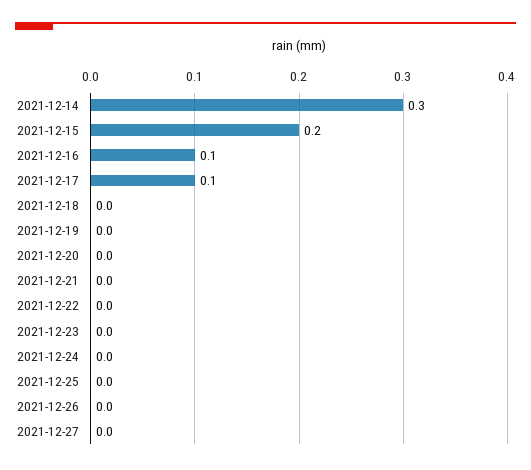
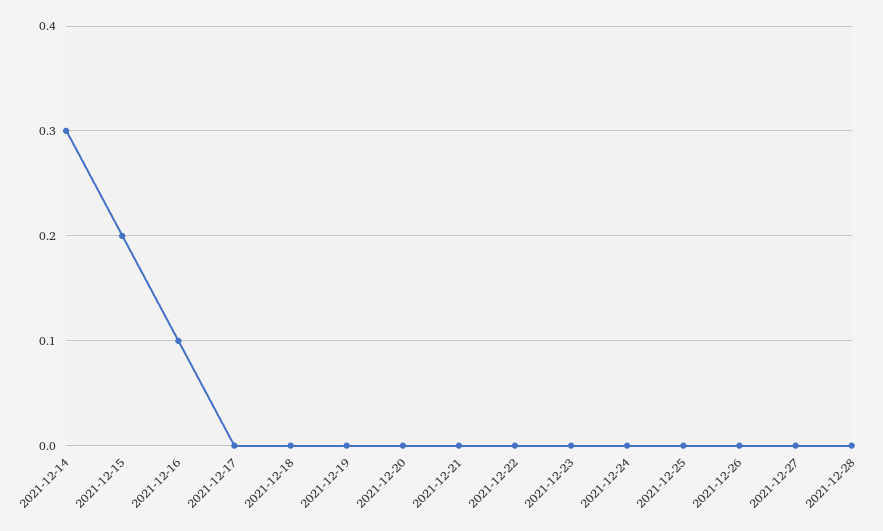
2021-12-17: 0.1 -> 0
2021-12-28: none -> 0

